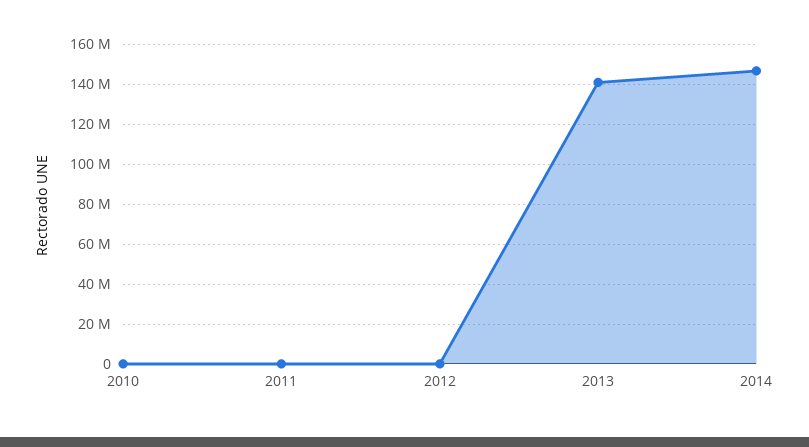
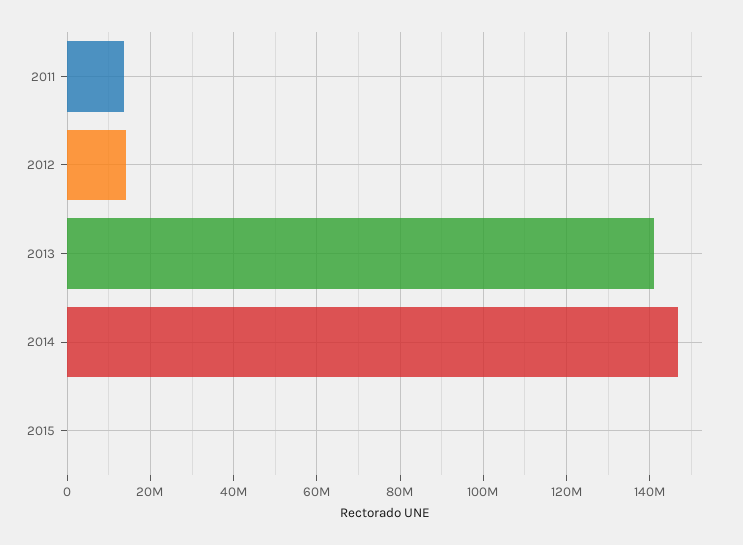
2010: 0 -> none
2011: 0 -> 14000000
2012: 0 -> 14000000
2015: none -> 0

